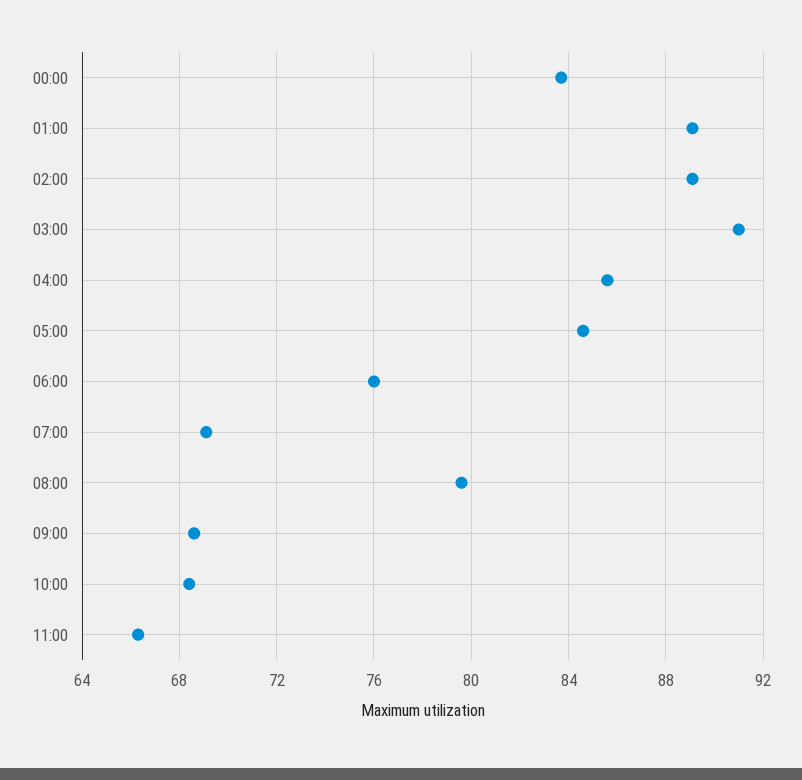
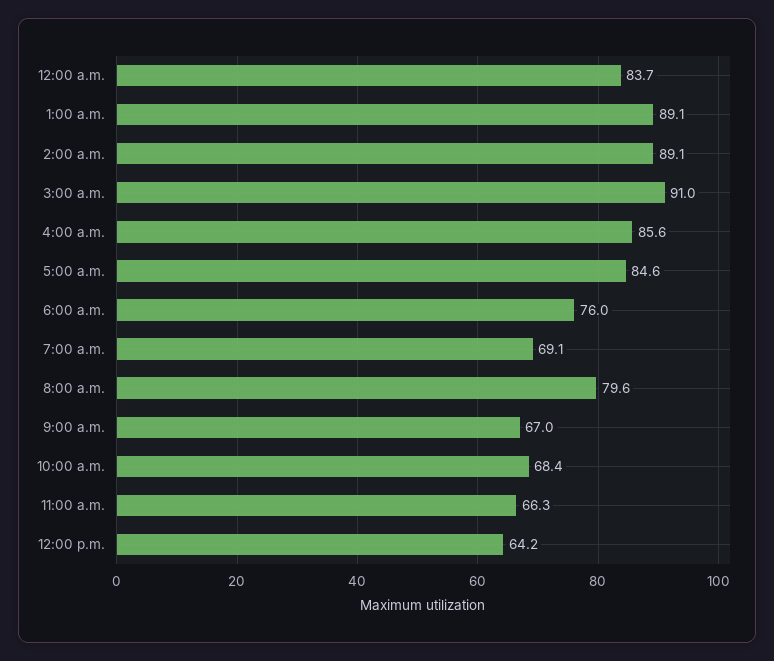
09:00: 68.5 -> 67
12:00 p.m.: none -> 64.2

